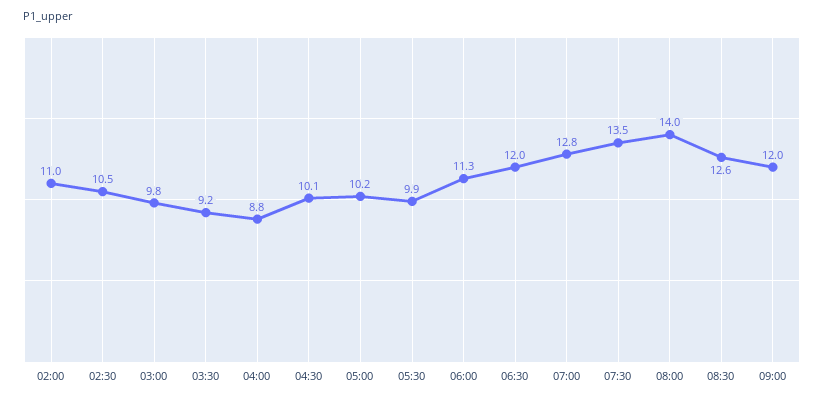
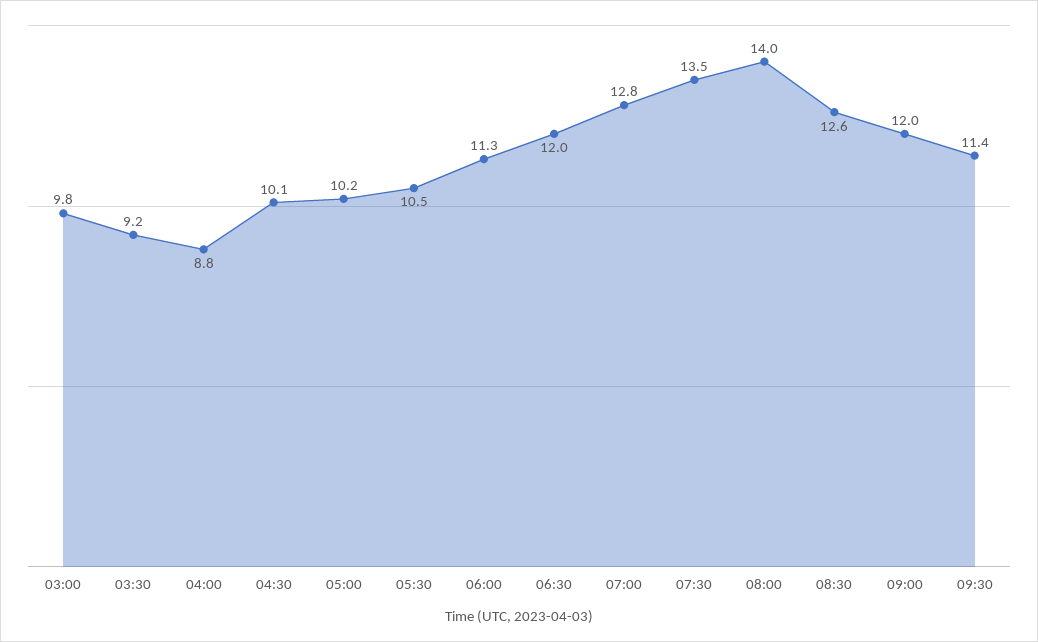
02:00: 11 -> none
02:30: 10.5 -> none
05:30: 9.9 -> 10.5
09:30: none -> 11.4

